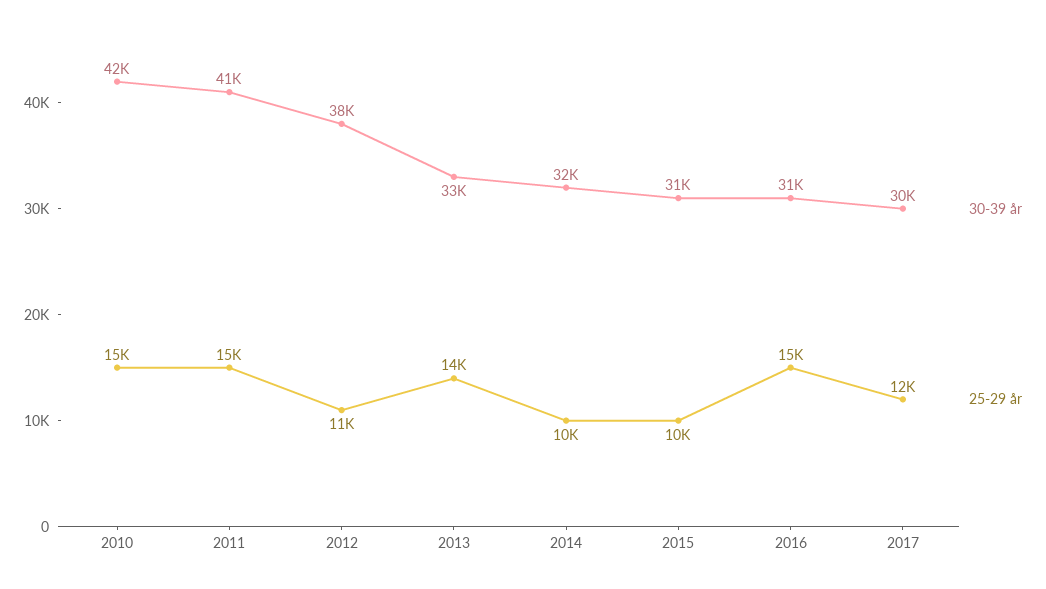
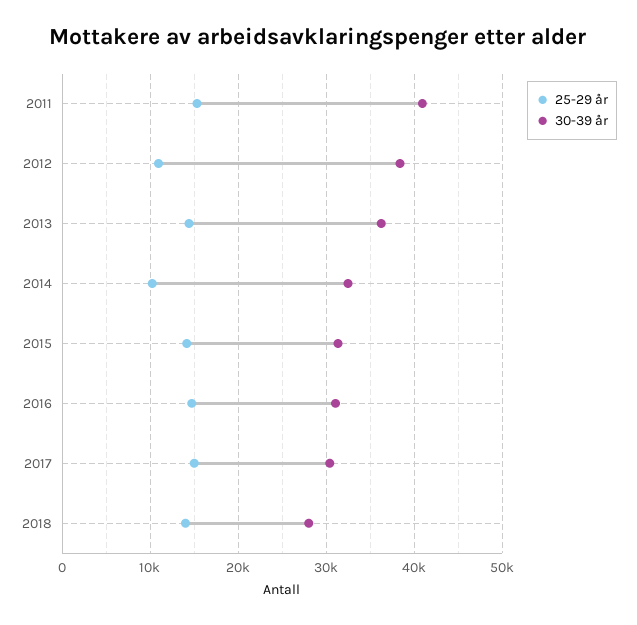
30-39 år, 2010: 42000 -> none
25-29 år, 2010: 15000 -> none
30-39 år, 2013: 33000 -> 36000
25-29 år, 2015: 10000 -> 14000
25-29 år, 2017: 12000 -> 15000
25-29 år, 2018: none -> 14000
30-39 år, 2018: none -> 28000

